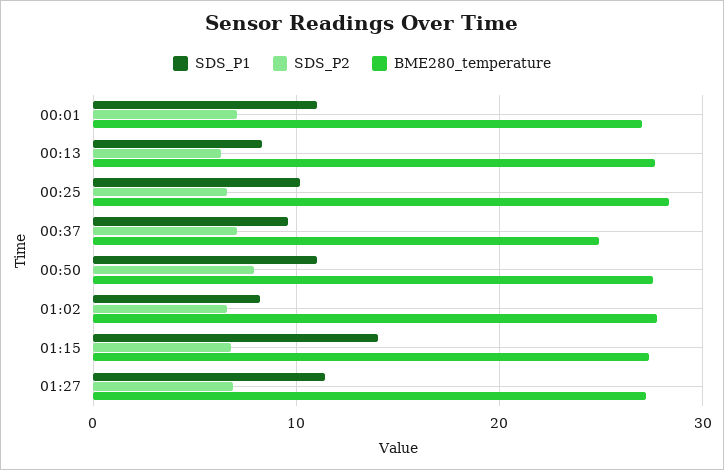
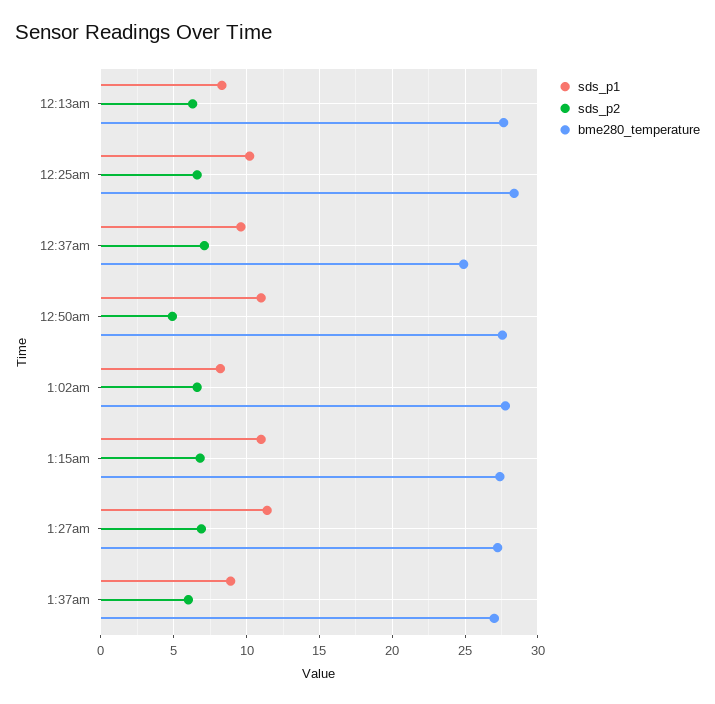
SDS_P1, 00:01: 11 -> none
SDS_P2, 00:01: 7 -> none
BME280_temperature, 00:01: 27 -> none
SDS_P2, 00:50: 8 -> 5
SDS_P1, 01:15: 14 -> 11
SDS_P1, 1:37am: none -> 9
SDS_P2, 1:37am: none -> 6
BME280_temperature, 1:37am: none -> 27

